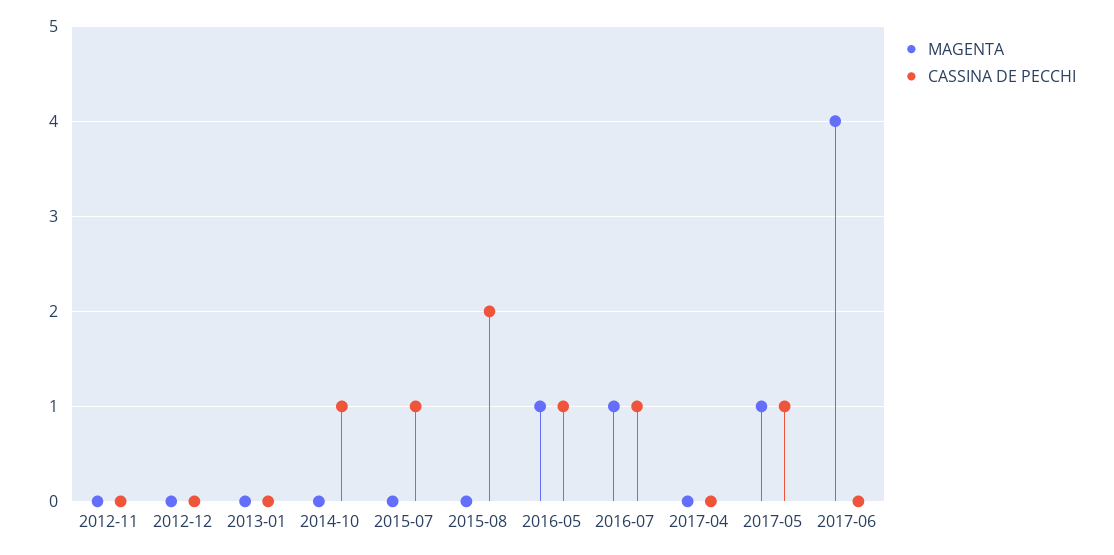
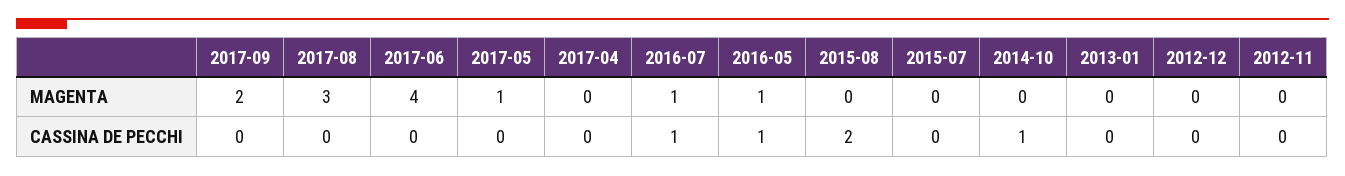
CASSINA DE PECCHI, 2015-07: 1 -> 0
CASSINA DE PECCHI, 2017-05: 1 -> 0
MAGENTA, 2017-09: none -> 2
MAGENTA, 2017-08: none -> 3
CASSINA DE PECCHI, 2017-09: none -> 0
CASSINA DE PECCHI, 2017-08: none -> 0

